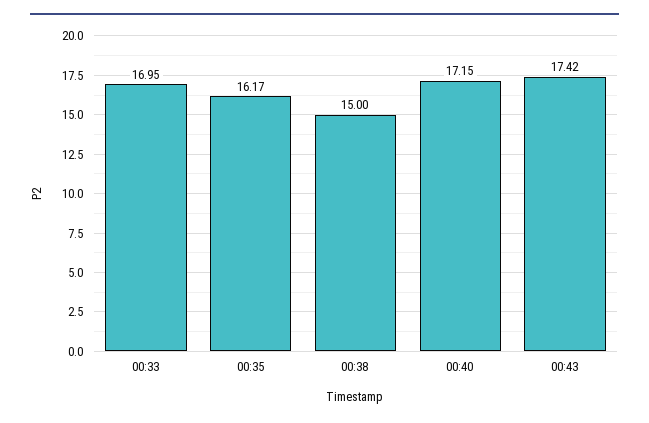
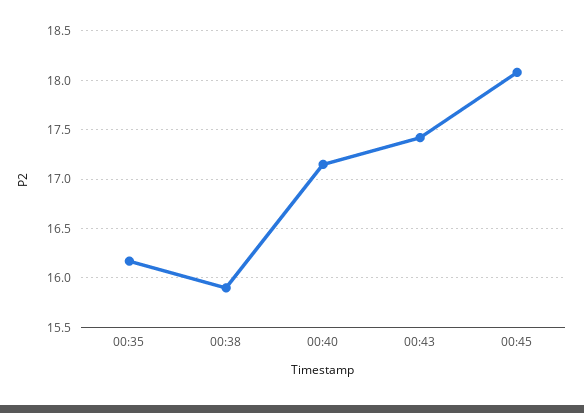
00:33: 16.95 -> none
00:38: 15 -> 15.9
00:45: none -> 18.1

